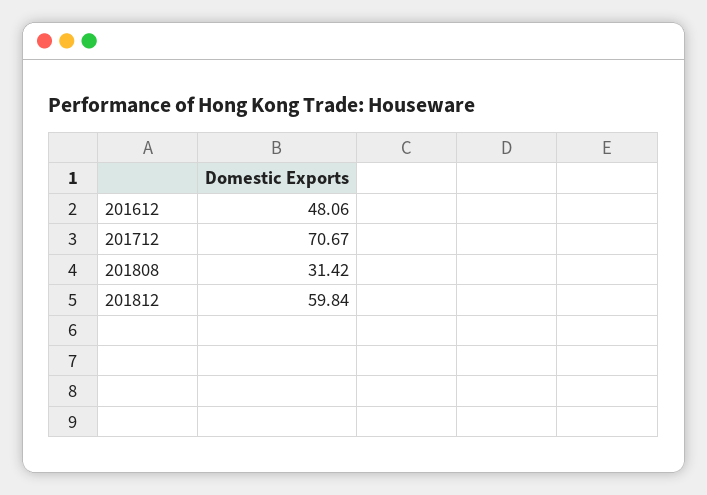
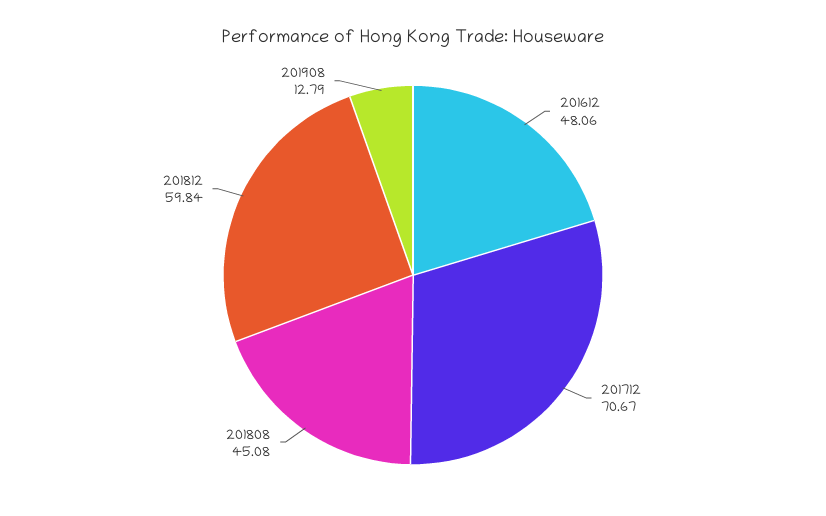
201808: 31.42 -> 45.08
201908: none -> 12.79

